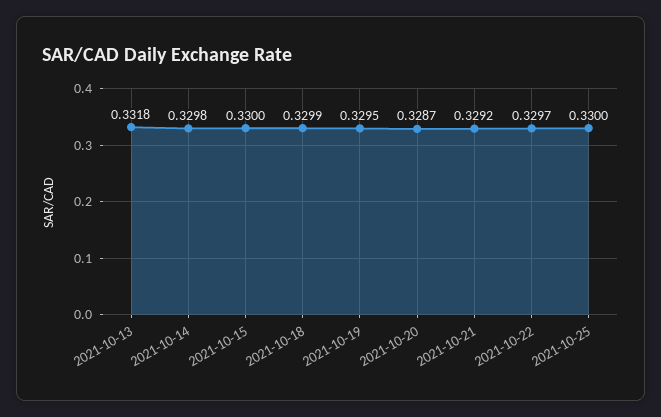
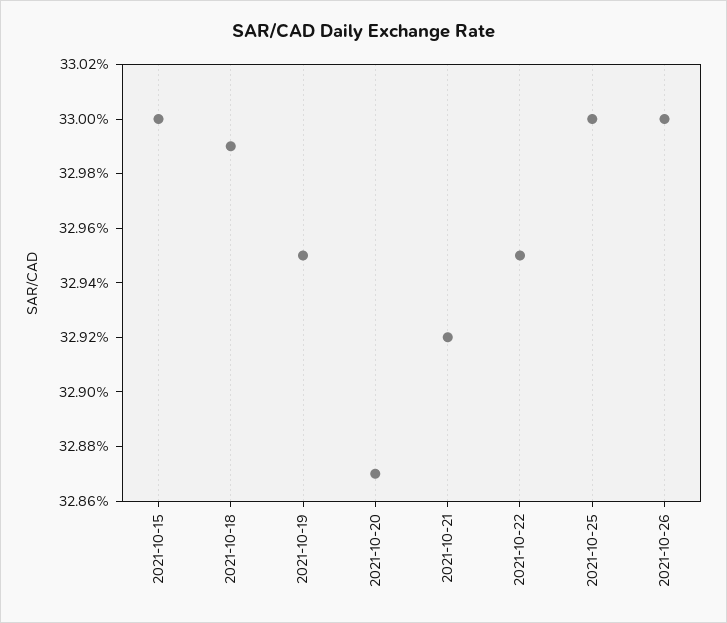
2021-10-13: 0.3318 -> none
2021-10-14: 0.3298 -> none
2021-10-22: 0.3297 -> 0.3295
2021-10-26: none -> 0.33

